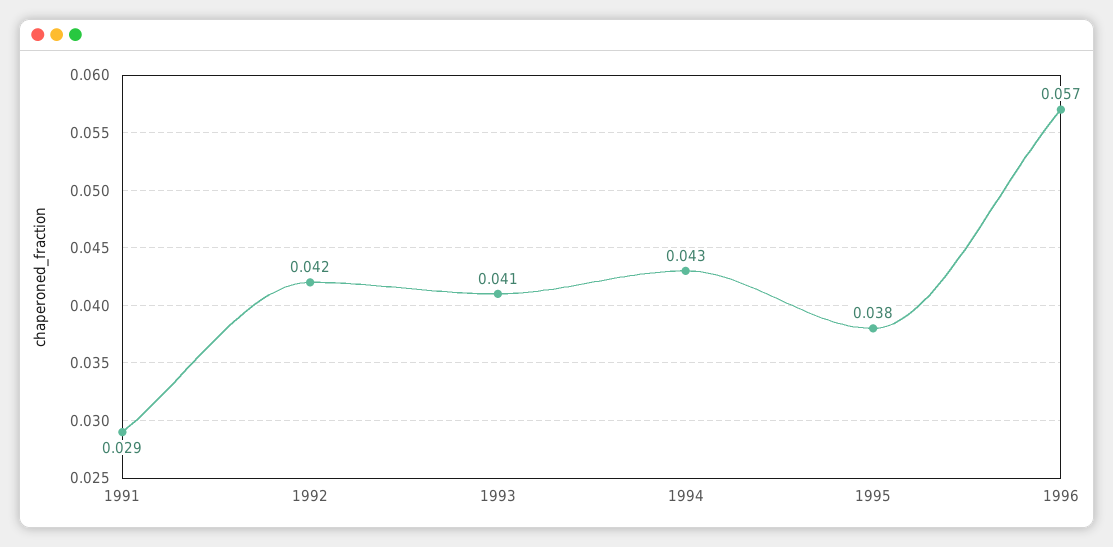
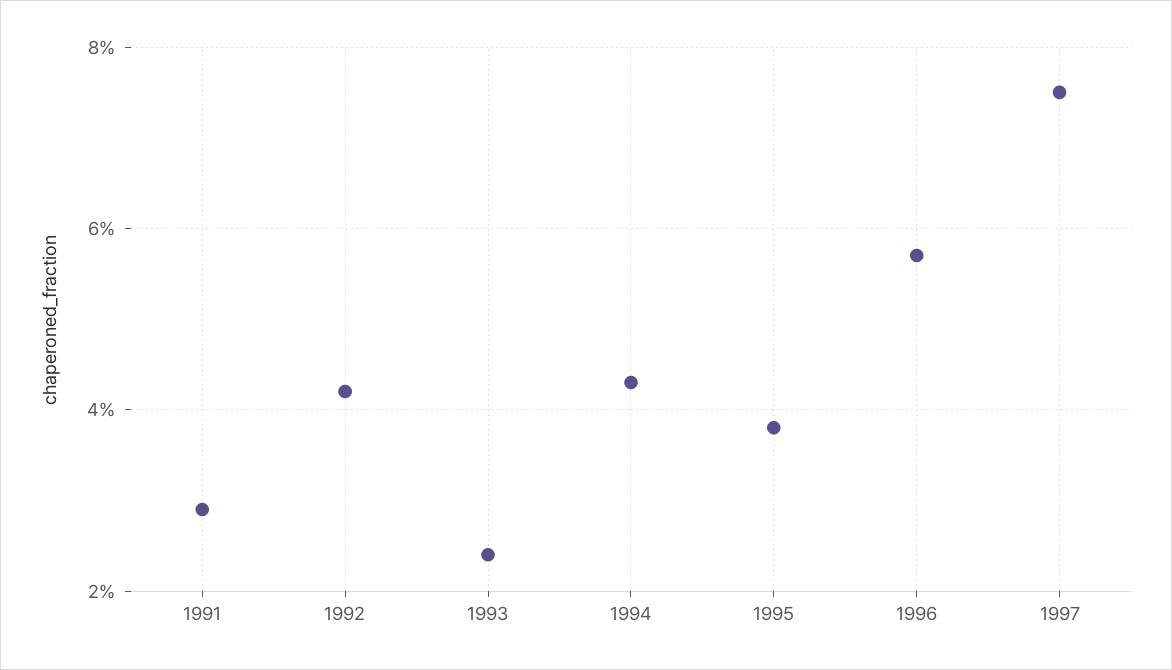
1993: 0.041 -> 0.025
1997: none -> 0.075

